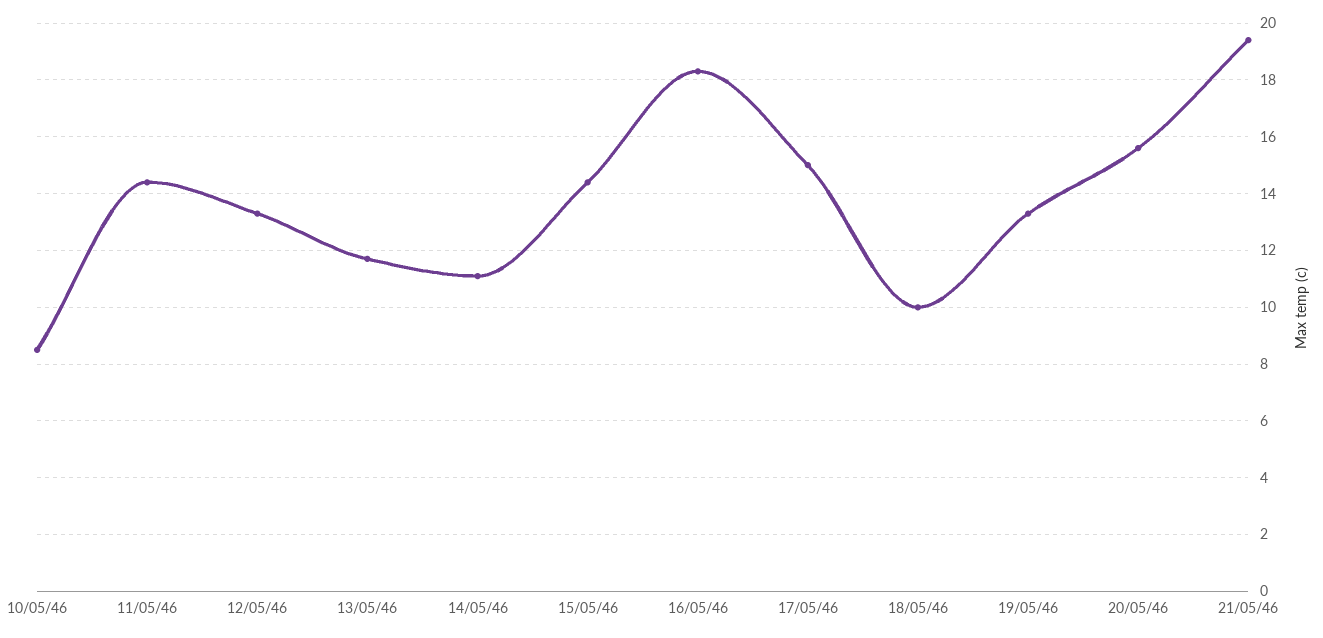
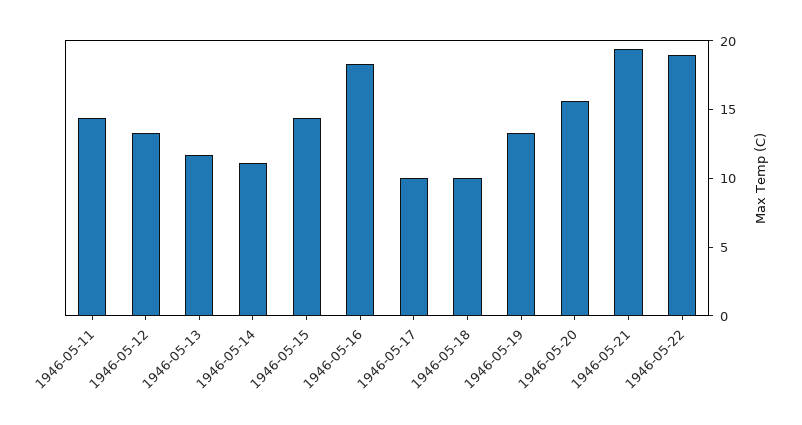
10/05/46: 8.5 -> none
17/05/46: 15 -> 10
1946-05-22: none -> 19

